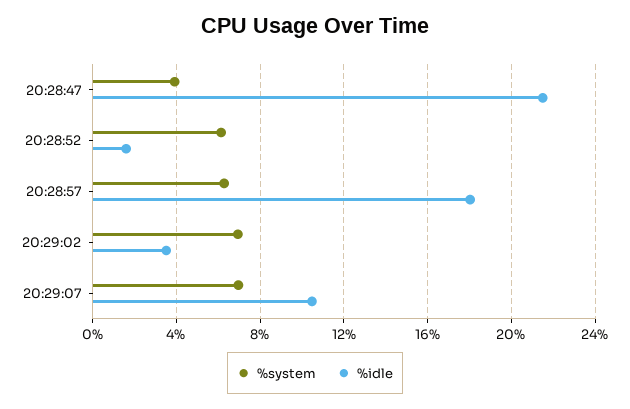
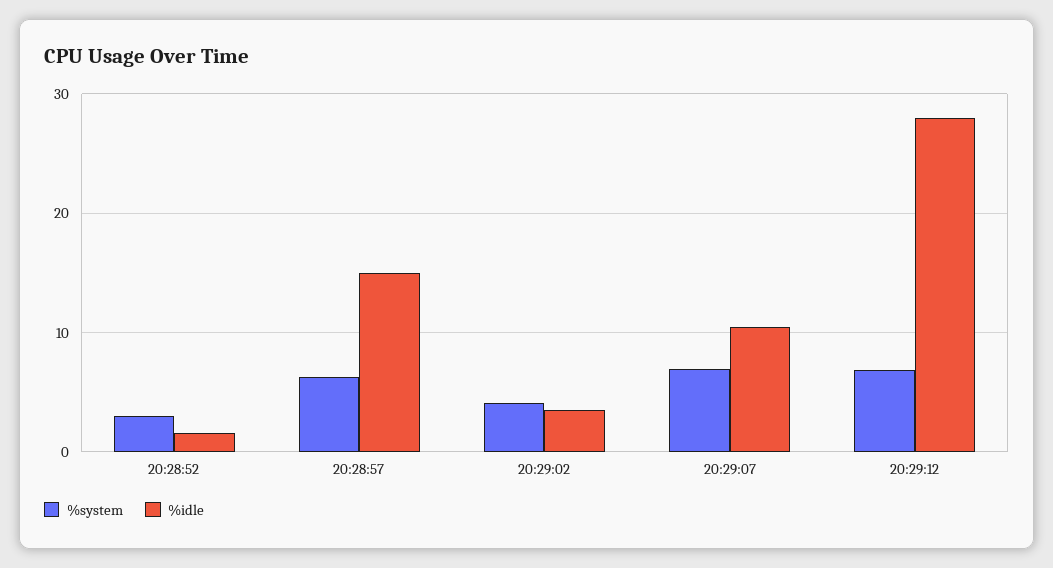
%system, 20:28:47: 4 -> none
%idle, 20:28:47: 21.5 -> none
%system, 20:28:52: 6 -> 3
%idle, 20:28:57: 18 -> 15
%system, 20:29:02: 7 -> 4
%system, 20:29:12: none -> 7
%idle, 20:29:12: none -> 28

